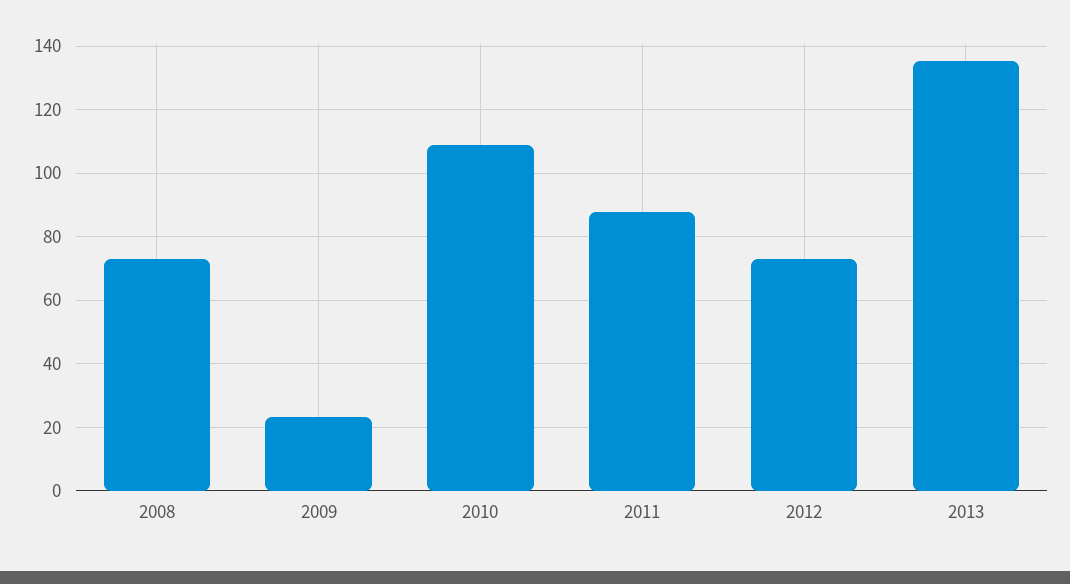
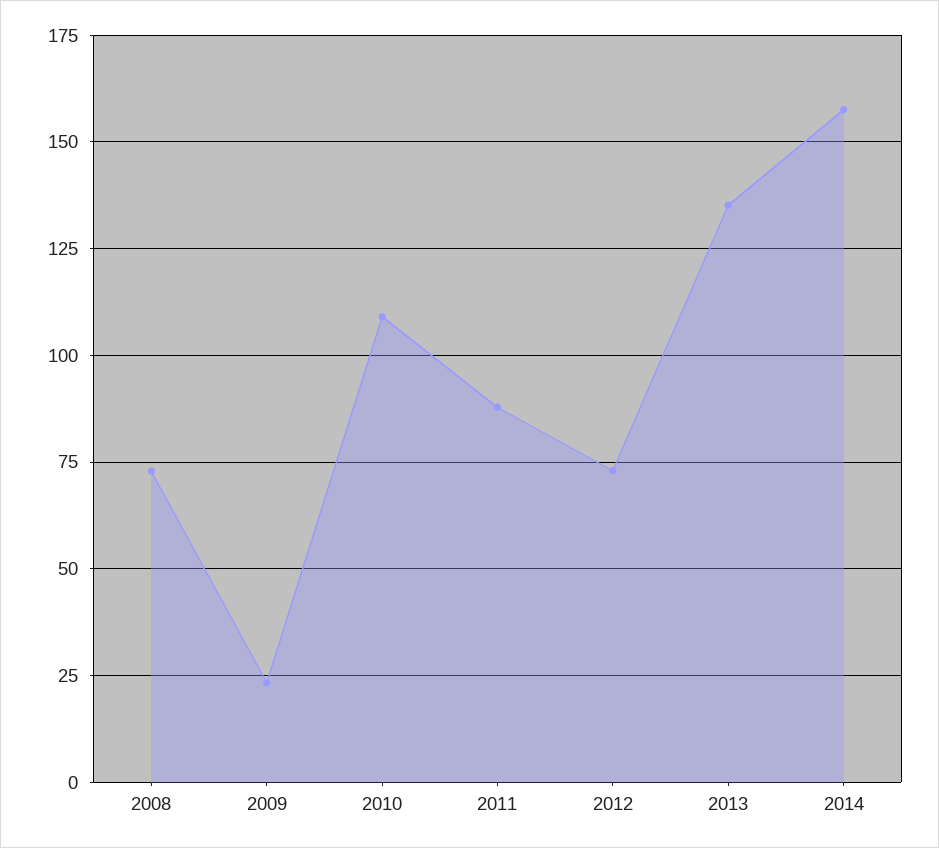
2014: none -> 157.5

